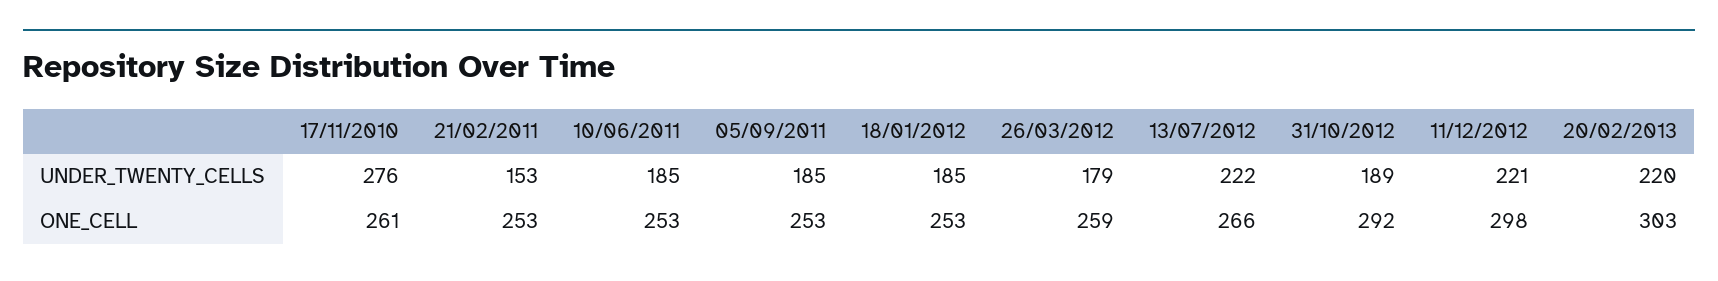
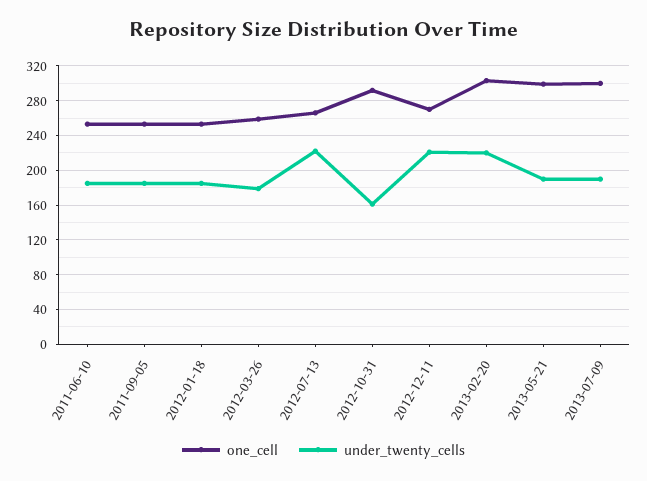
UNDER_TWENTY_CELLS, 17/11/2010: 276 -> none
UNDER_TWENTY_CELLS, 21/02/2011: 153 -> none
UNDER_TWENTY_CELLS, 31/10/2012: 189 -> 160
ONE_CELL, 17/11/2010: 261 -> none
ONE_CELL, 21/02/2011: 253 -> none
ONE_CELL, 11/12/2012: 298 -> 270
ONE_CELL, 2013-05-21: none -> 300
UNDER_TWENTY_CELLS, 2013-05-21: none -> 190
ONE_CELL, 2013-07-09: none -> 300
UNDER_TWENTY_CELLS, 2013-07-09: none -> 190

